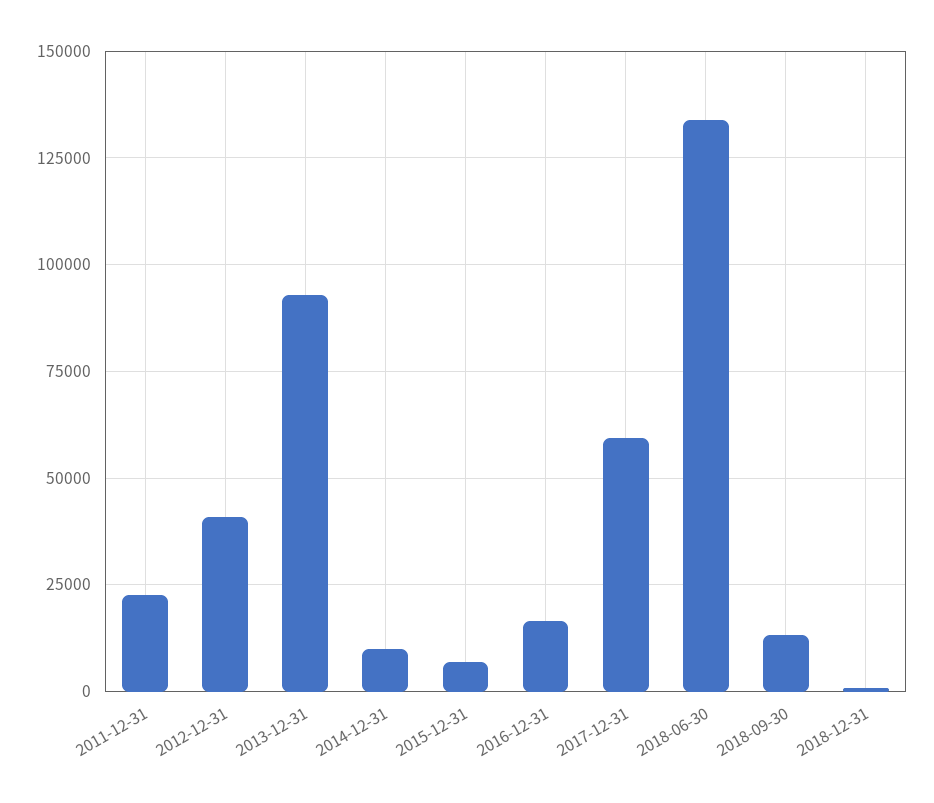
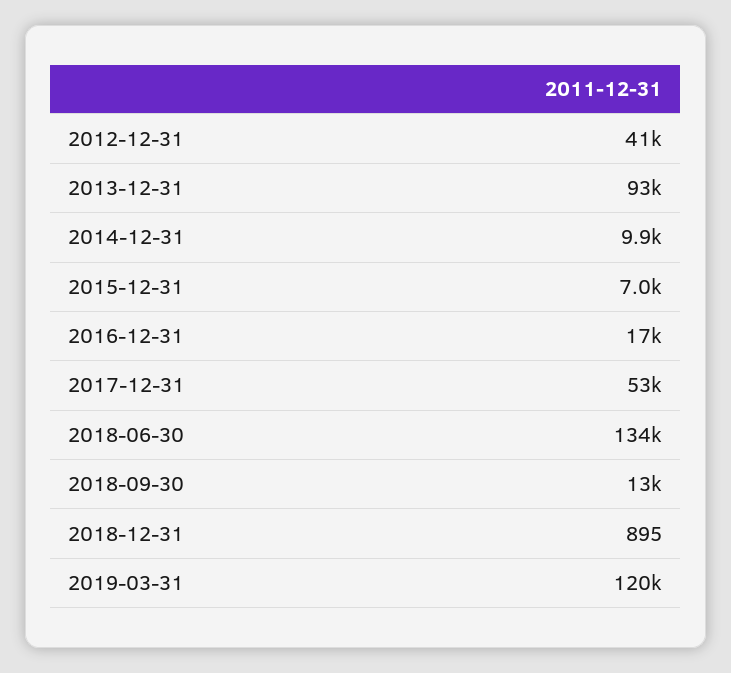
2011-12-31: 22500 -> none
2017-12-31: 60000 -> 53000
2019-03-31: none -> 120000

